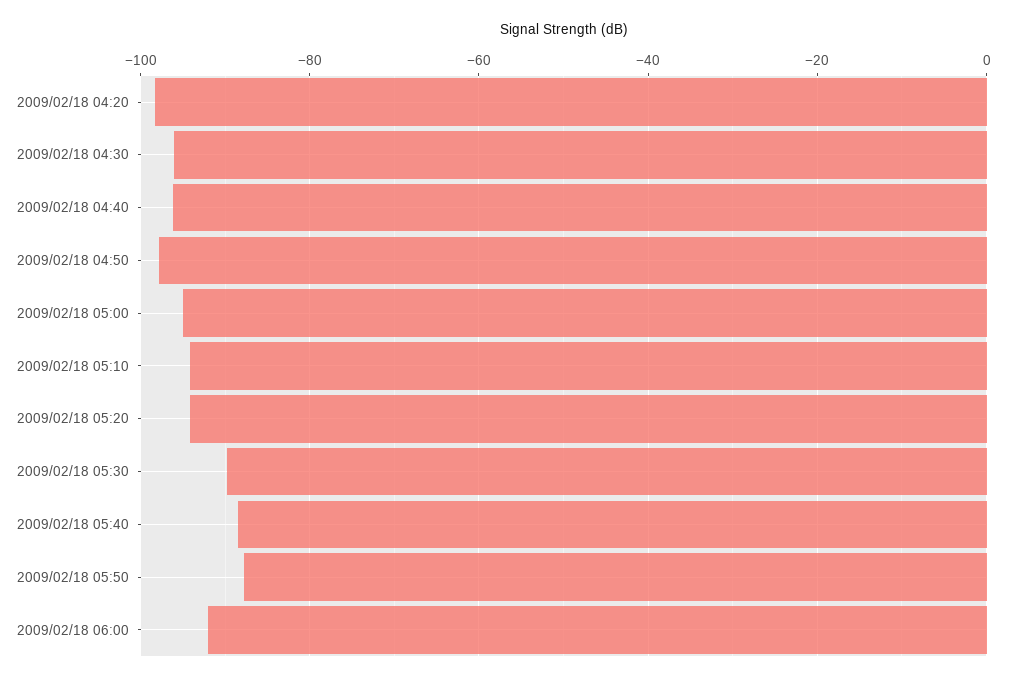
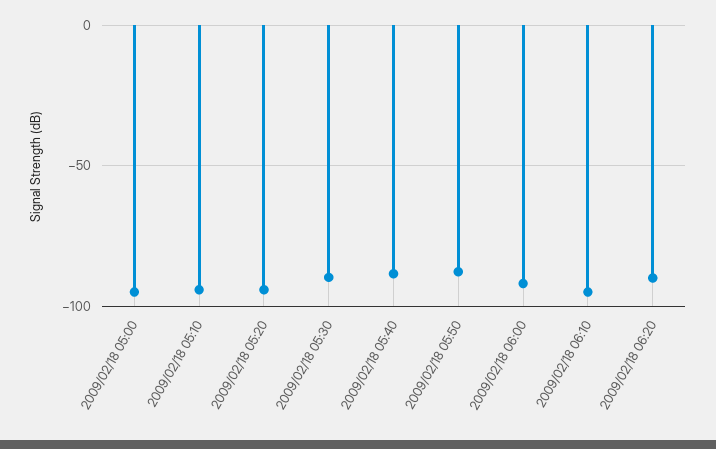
2009/02/18 04:20: -98 -> none
2009/02/18 04:30: -96 -> none
2009/02/18 04:40: -96 -> none
2009/02/18 04:50: -98 -> none
2009/02/18 06:10: none -> -95
2009/02/18 06:20: none -> -90

